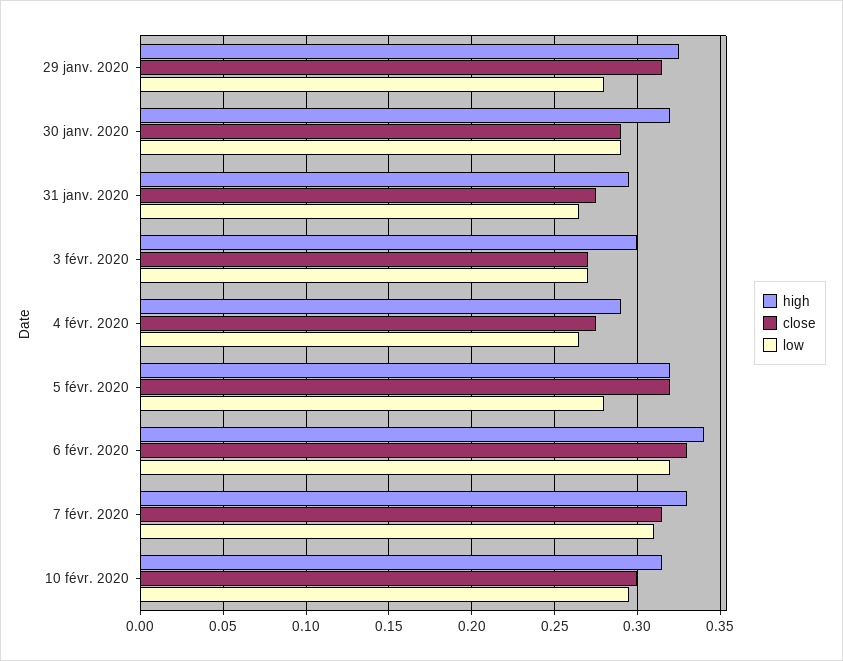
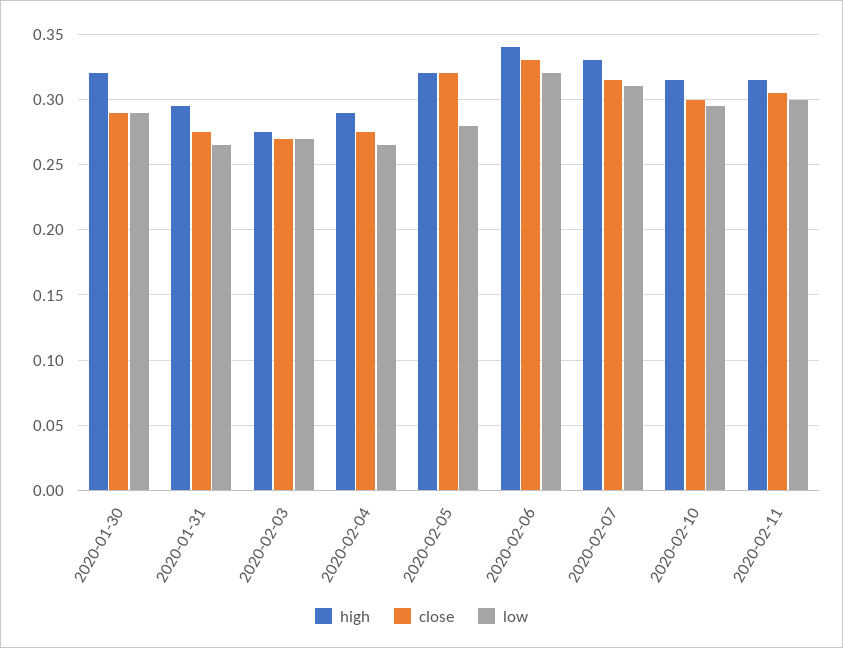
high, 29 janv. 2020: 0.325 -> none
close, 29 janv. 2020: 0.315 -> none
low, 29 janv. 2020: 0.28 -> none
high, 3 févr. 2020: 0.3 -> 0.275
high, 2020-02-11: none -> 0.315
close, 2020-02-11: none -> 0.305
low, 2020-02-11: none -> 0.3

